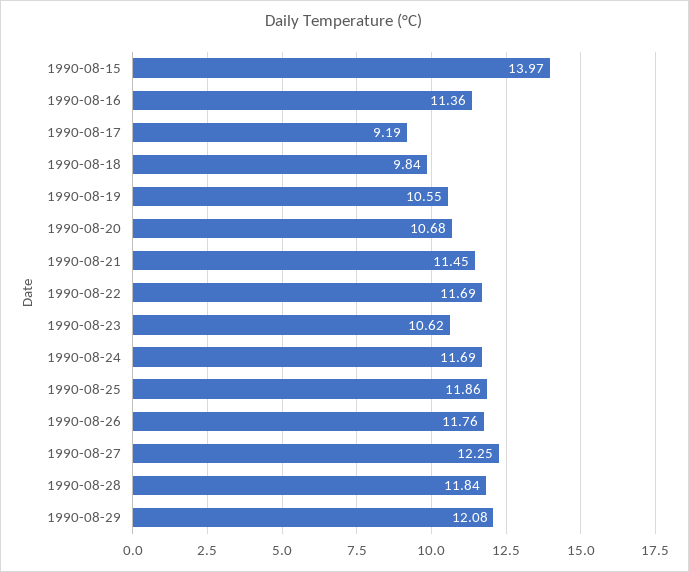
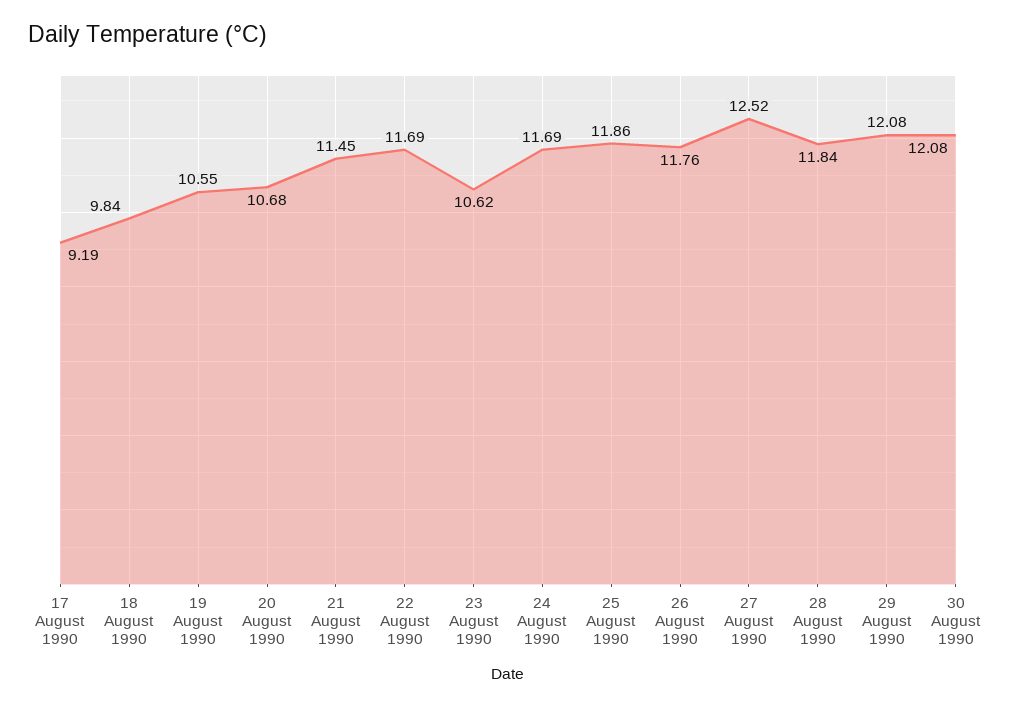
1990-08-15: 13.97 -> none
1990-08-16: 11.36 -> none
1990-08-27: 12.25 -> 12.52
30 August 1990: none -> 12.08

